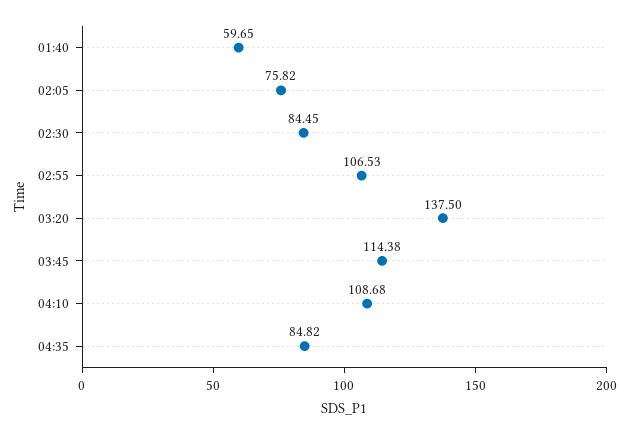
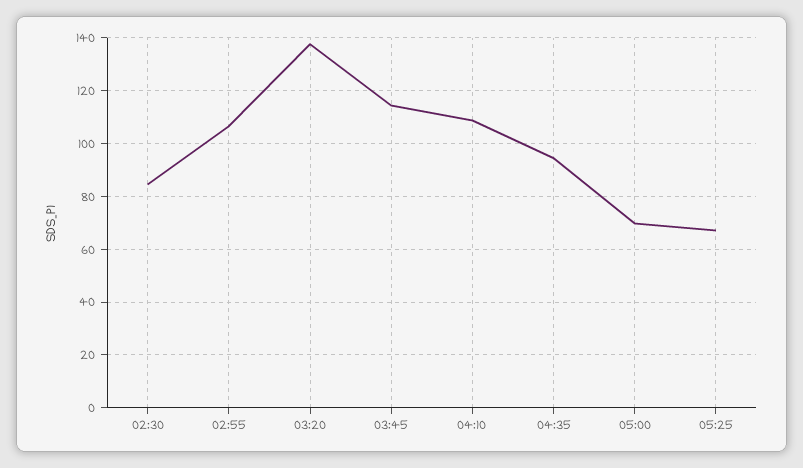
01:40: 59.65 -> none
02:05: 75.82 -> none
04:35: 84.82 -> 95
05:00: none -> 70
05:25: none -> 67.5

